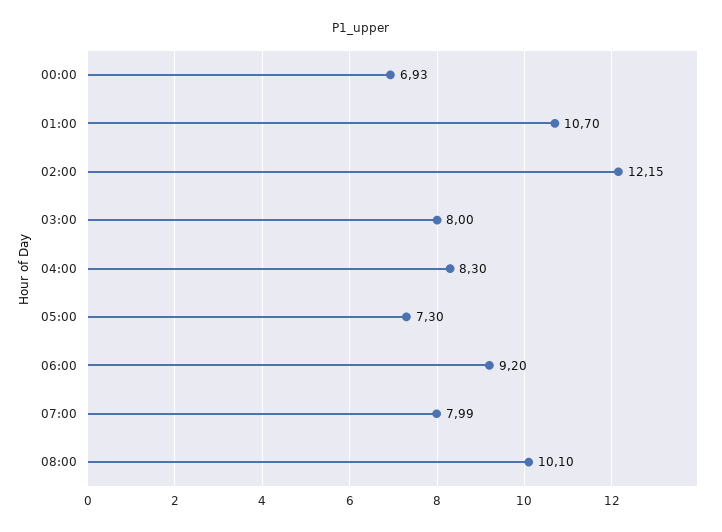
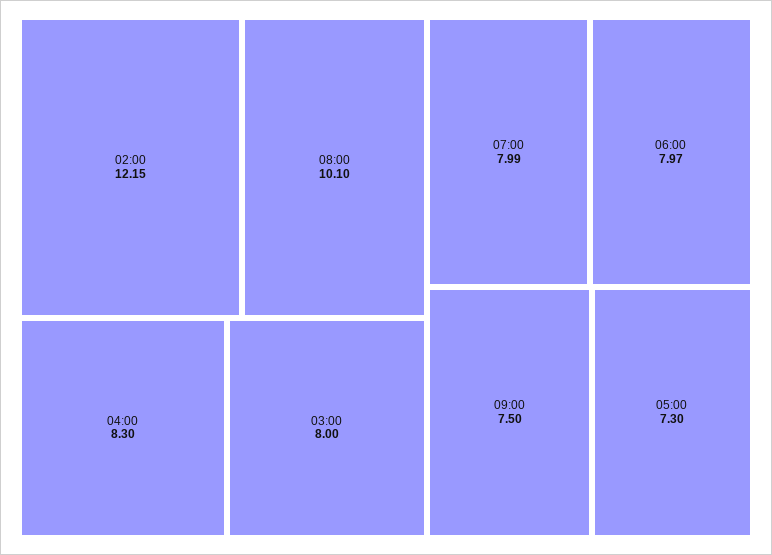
00:00: 6.93 -> none
01:00: 10.7 -> none
06:00: 9.2 -> 7.97
09:00: none -> 7.5

